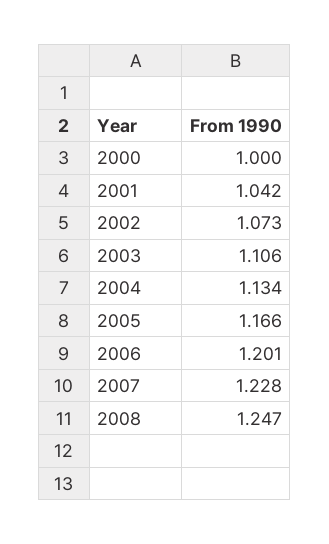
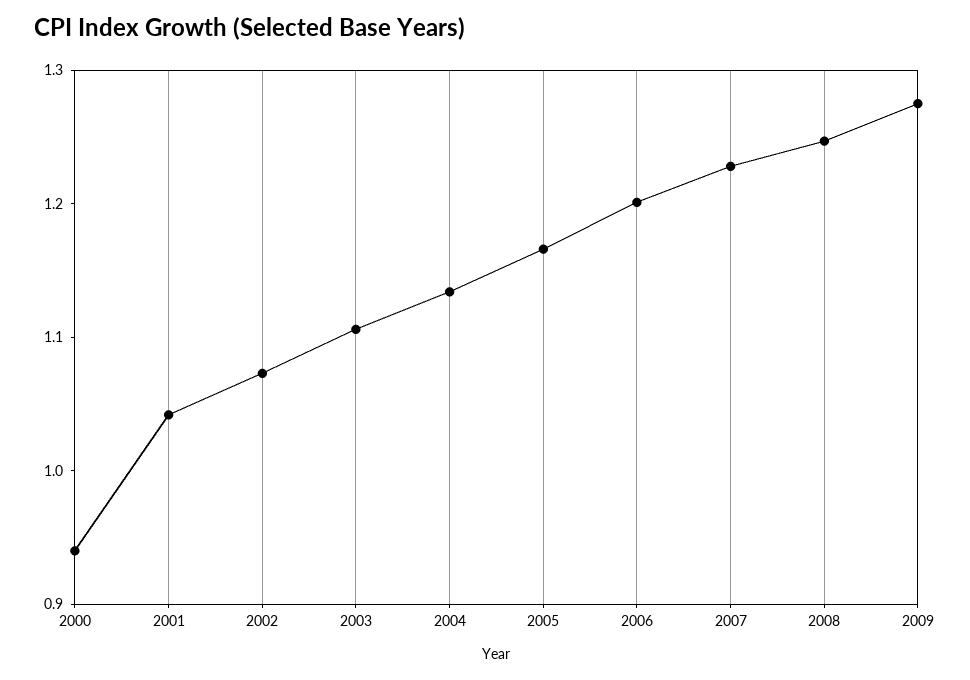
2000: 1 -> 0.94
2009: none -> 1.28

